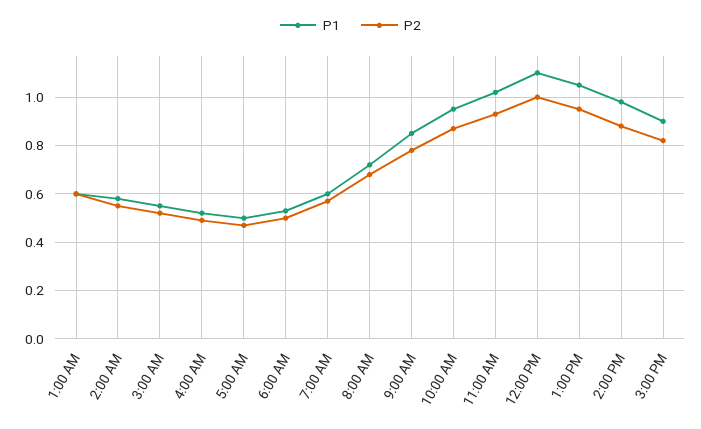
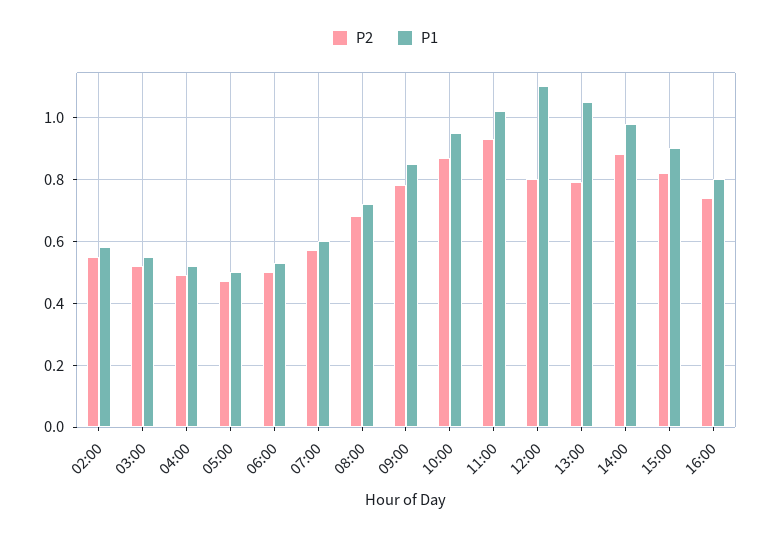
P1, 1:00 AM: 0.6 -> none
P2, 1:00 AM: 0.6 -> none
P2, 12:00 PM: 1 -> 0.8
P2, 1:00 PM: 0.95 -> 0.8
P2, 16:00: none -> 0.75
P1, 16:00: none -> 0.8

